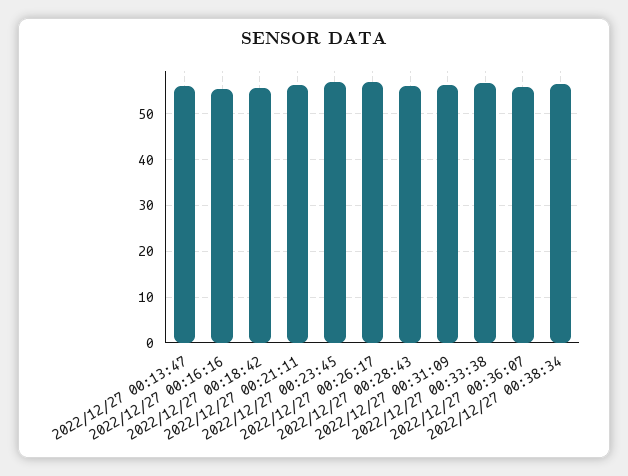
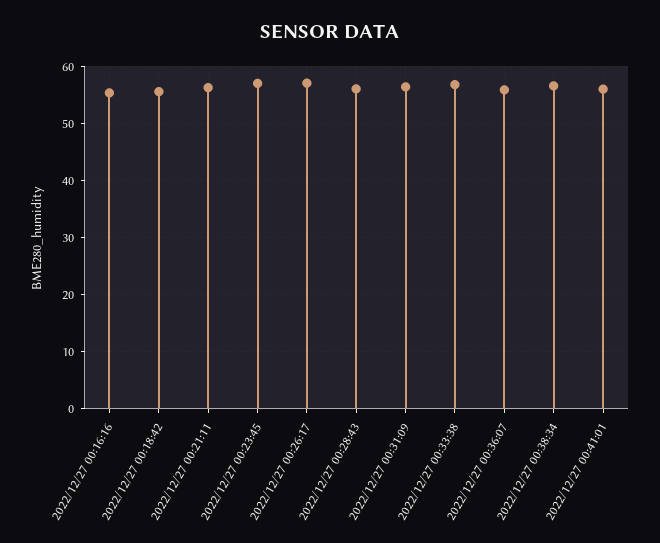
2022/12/27 00:13:47: 56 -> none
2022/12/27 00:41:01: none -> 56

